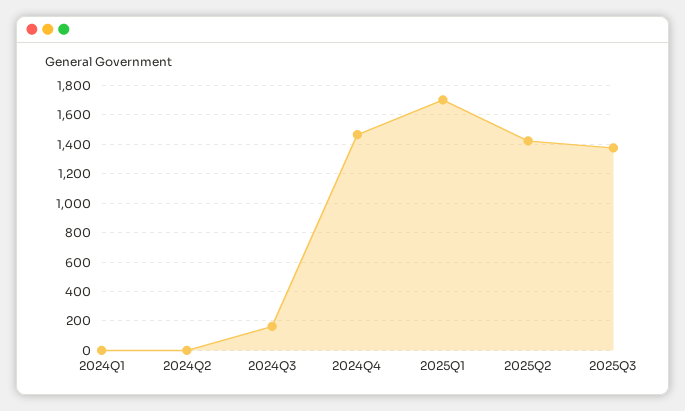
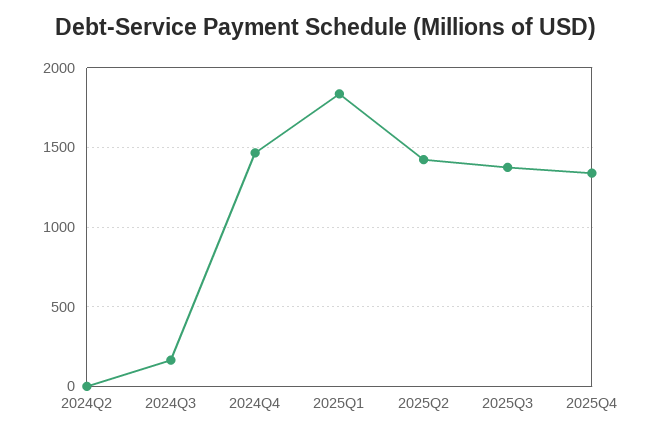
2024Q1: 0 -> none
2025Q1: 1700 -> 1850
2025Q4: none -> 1350

